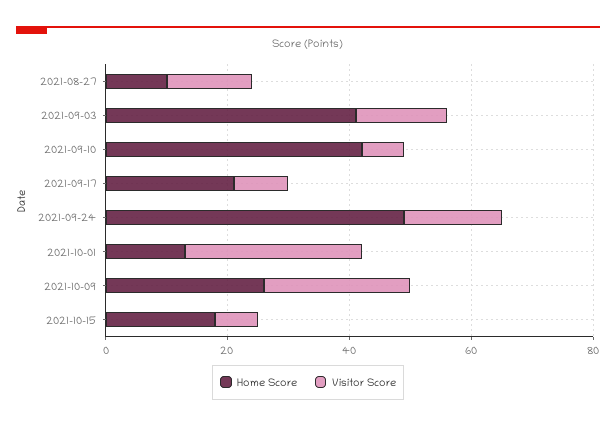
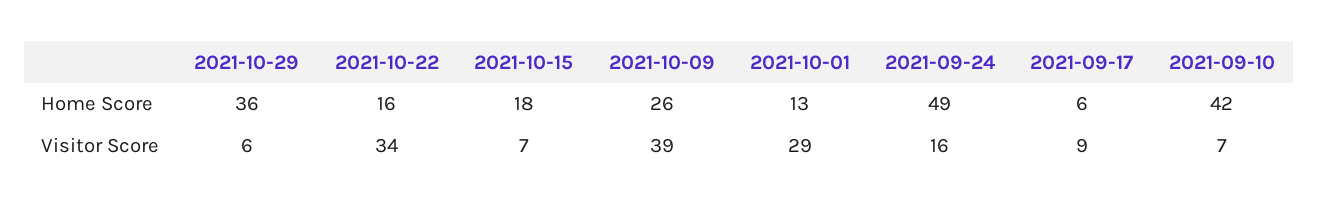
Home Score, 2021-08-27: 10 -> none
Visitor Score, 2021-08-27: 15 -> none
Home Score, 2021-09-03: 40 -> none
Visitor Score, 2021-09-03: 15 -> none
Home Score, 2021-09-17: 20 -> 6
Visitor Score, 2021-10-09: 25 -> 39
Home Score, 2021-10-29: none -> 36
Home Score, 2021-10-22: none -> 16
Visitor Score, 2021-10-29: none -> 6
Visitor Score, 2021-10-22: none -> 34

